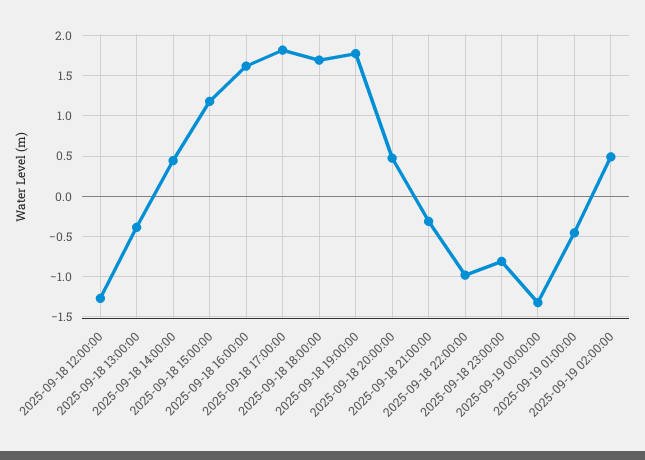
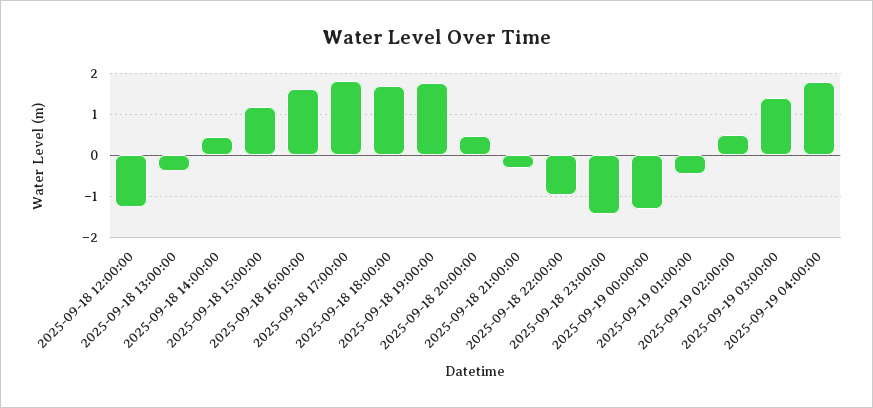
2025-09-18 23:00:00: -0.8 -> -1.4
2025-09-19 03:00:00: none -> 1.4
2025-09-19 04:00:00: none -> 1.8

